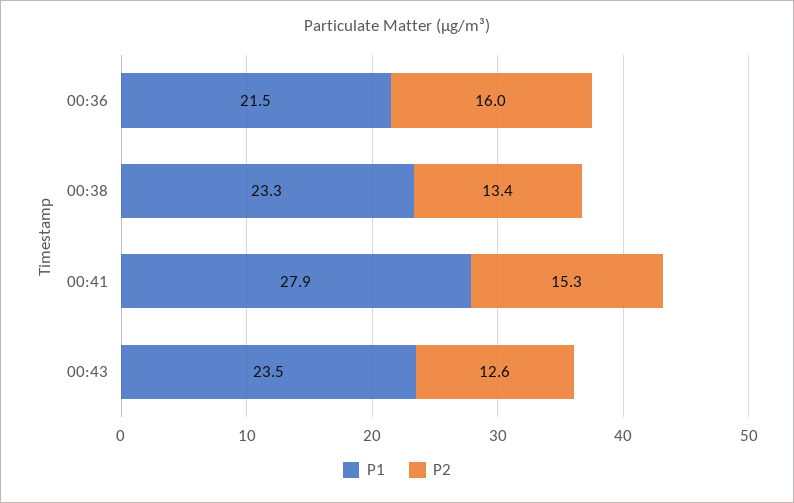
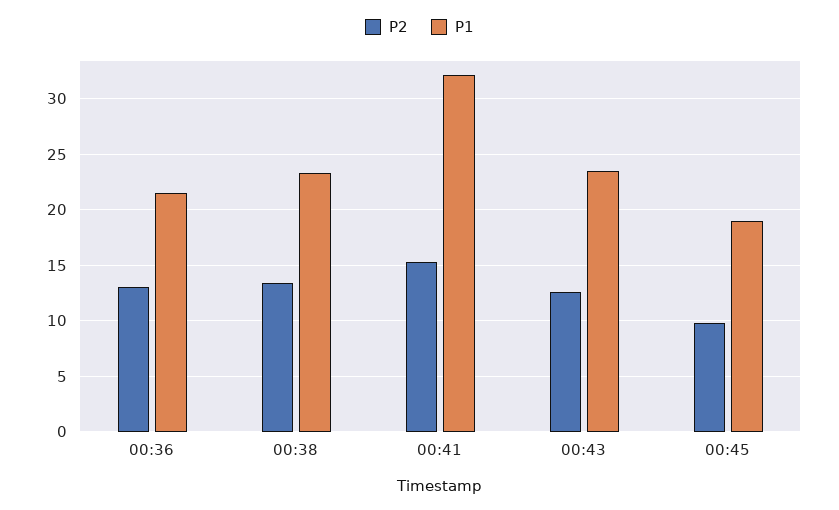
P2, 00:36: 16 -> 13
P1, 00:41: 27.9 -> 32
P2, 00:45: none -> 10
P1, 00:45: none -> 19

